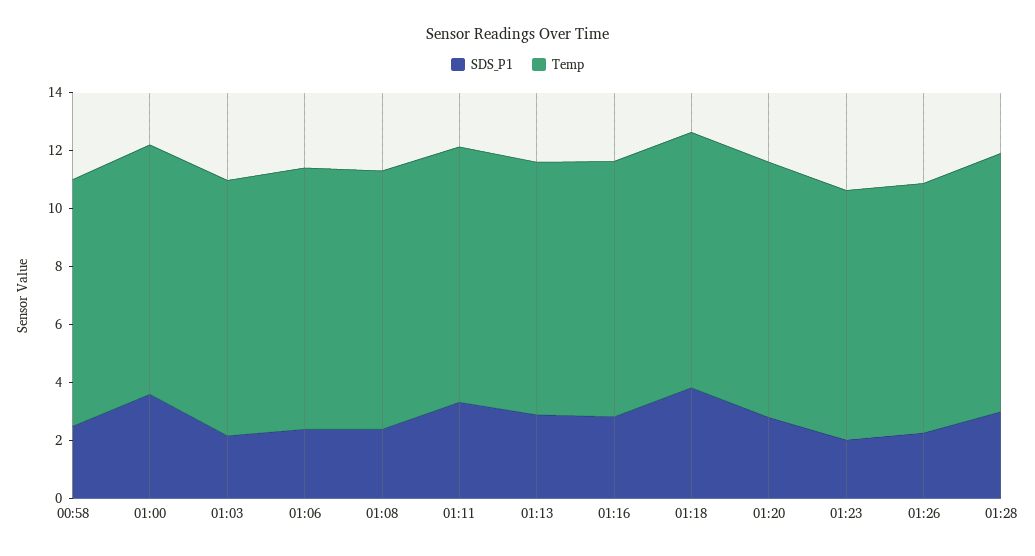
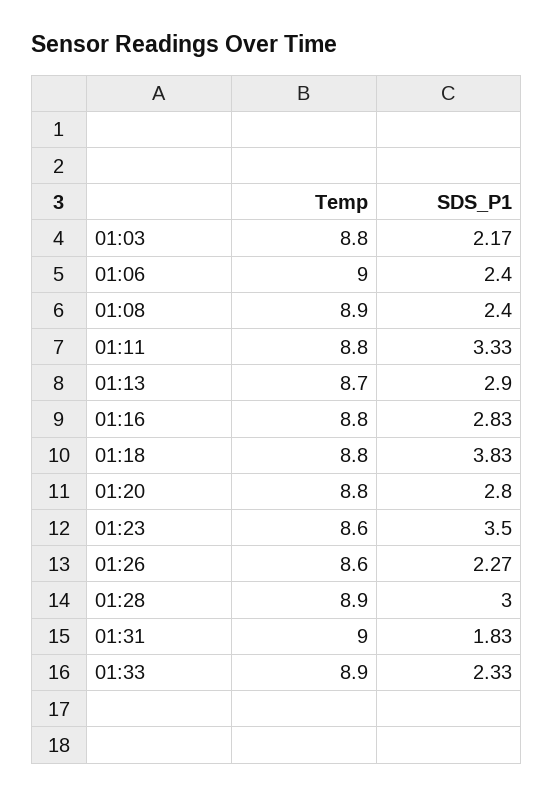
SDS_P1, 00:58: 2.5 -> none
Temp, 00:58: 8.5 -> none
SDS_P1, 01:00: 3.5 -> none
Temp, 01:00: 8.5 -> none
SDS_P1, 01:23: 2 -> 3.5
Temp, 01:31: none -> 9
SDS_P1, 01:31: none -> 1.83
Temp, 01:33: none -> 8.9
SDS_P1, 01:33: none -> 2.33

